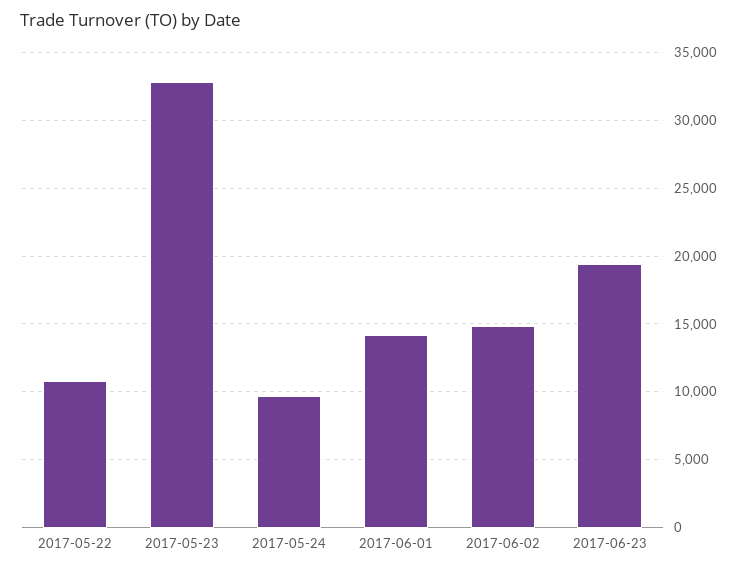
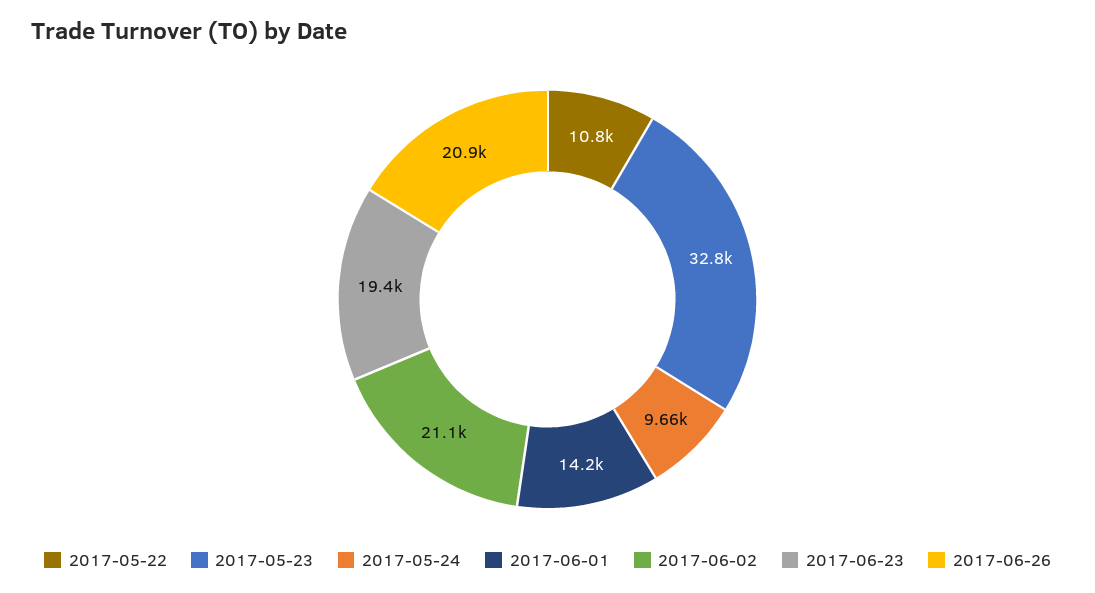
2017-06-02: 15000 -> 21100
2017-06-26: none -> 20900

